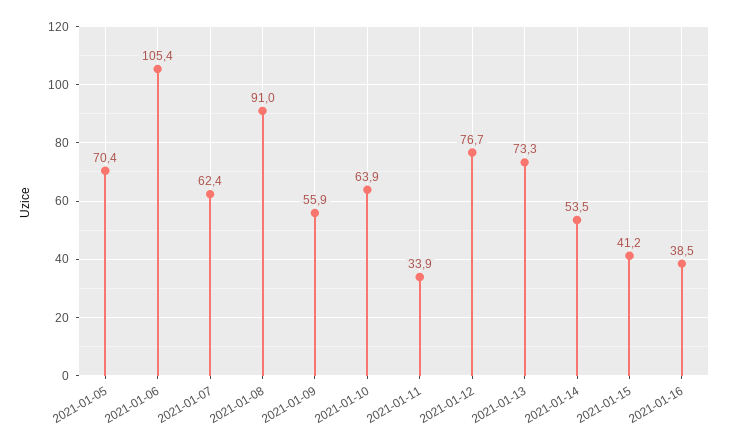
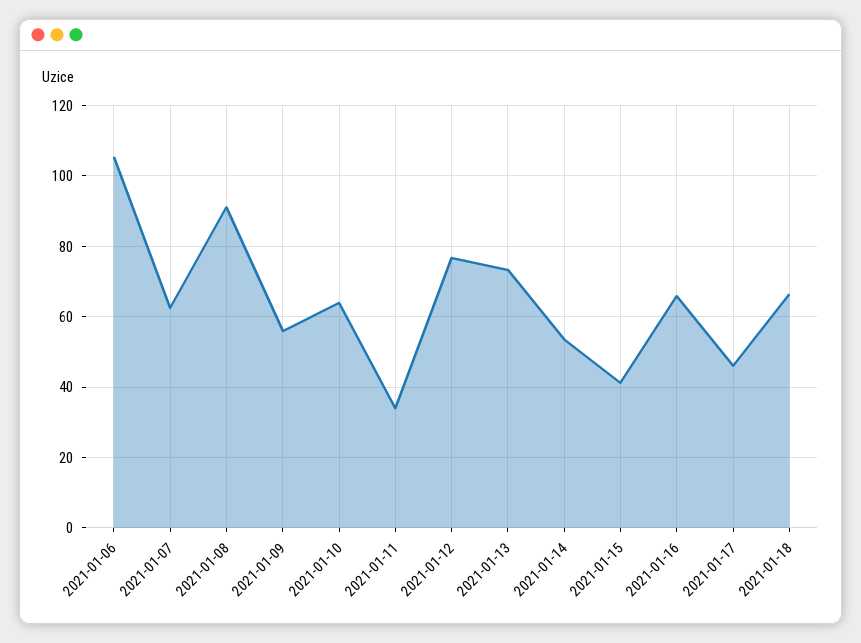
2021-01-05: 70.4 -> none
2021-01-16: 38.5 -> 66
2021-01-17: none -> 46
2021-01-18: none -> 66

